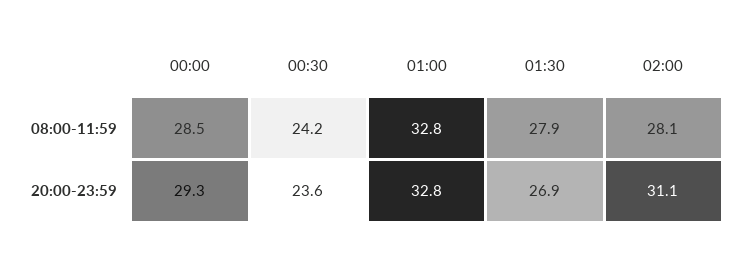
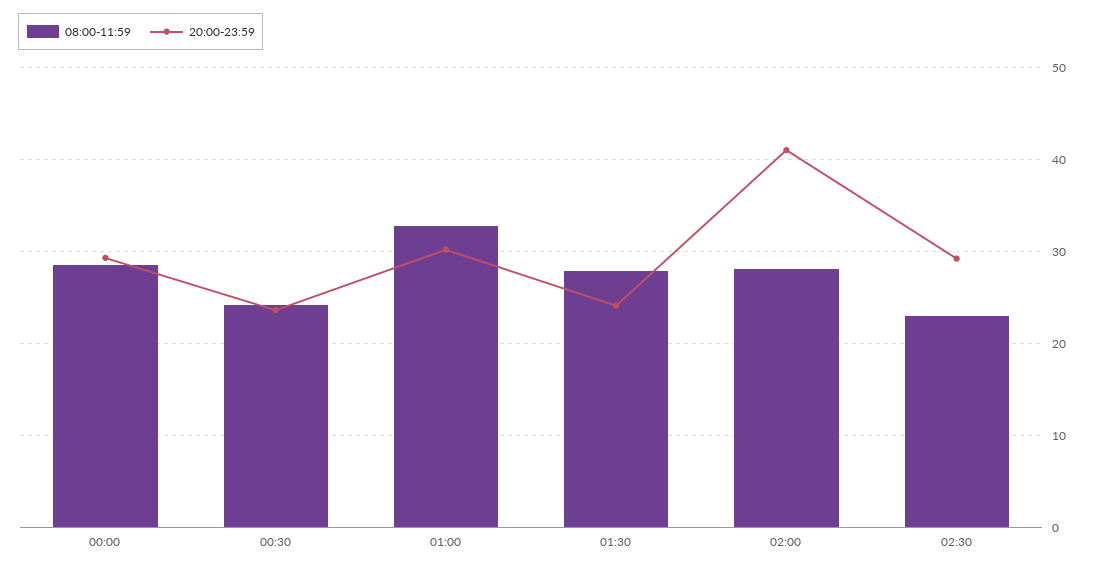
20:00-23:59, 01:00: 32.8 -> 30
20:00-23:59, 01:30: 26.9 -> 24
20:00-23:59, 02:00: 31.1 -> 41
08:00-11:59, 02:30: none -> 23
20:00-23:59, 02:30: none -> 29

